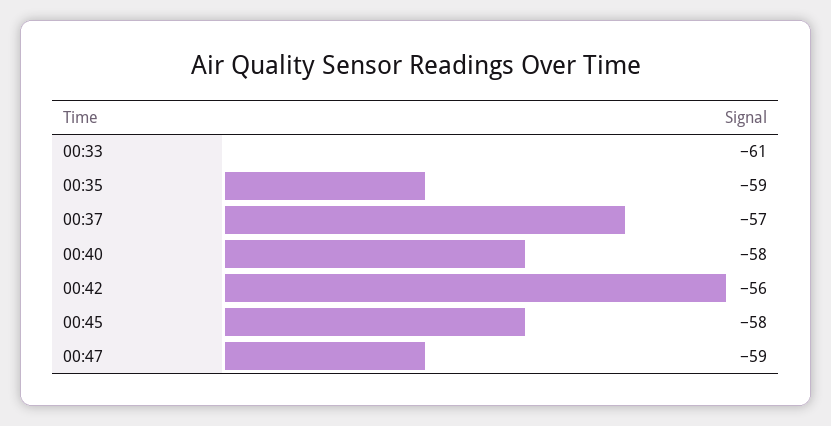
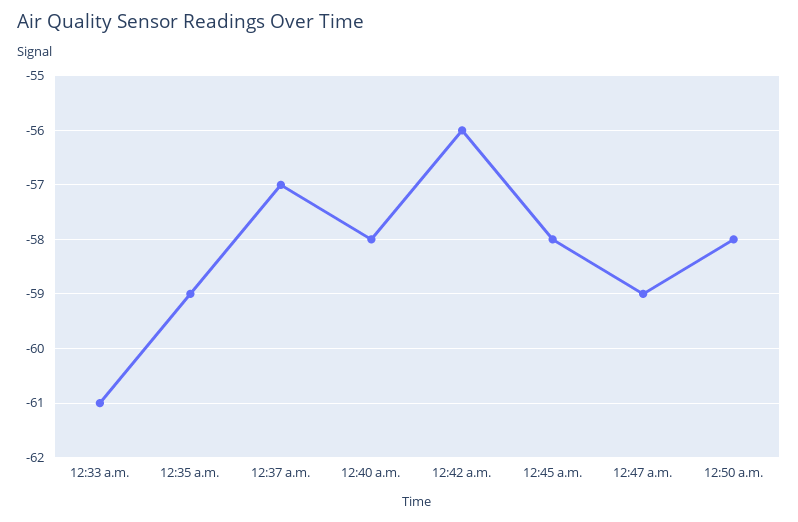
12:50 a.m.: none -> -58

